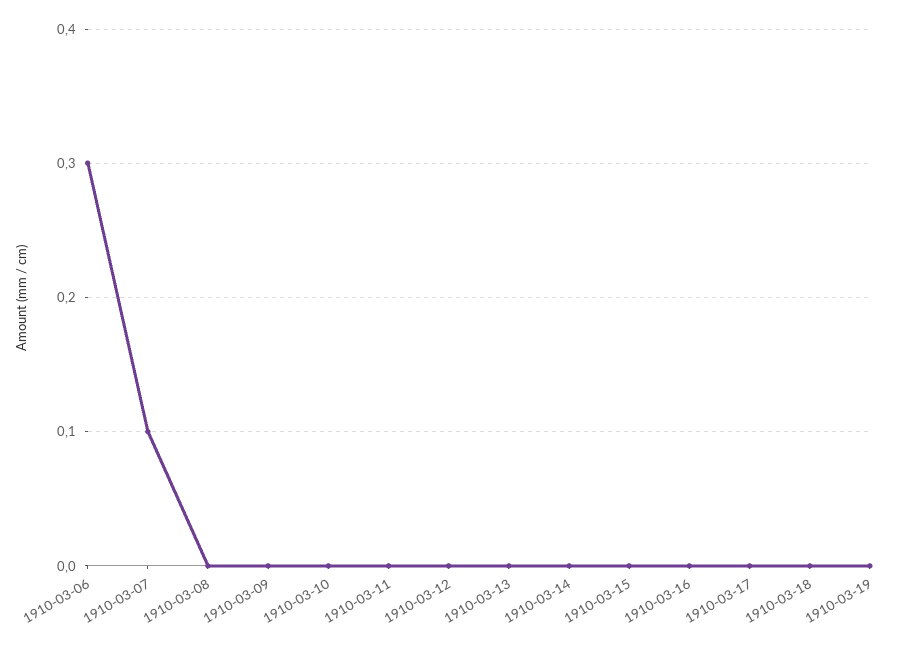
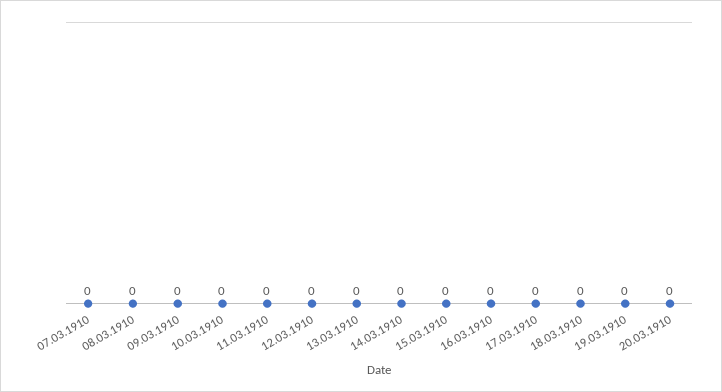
1910-03-06: 0.3 -> none
1910-03-07: 0.1 -> 0
20.03.1910: none -> 0

